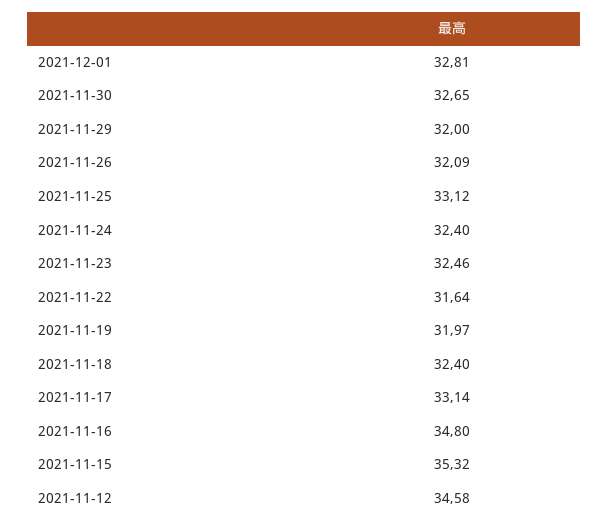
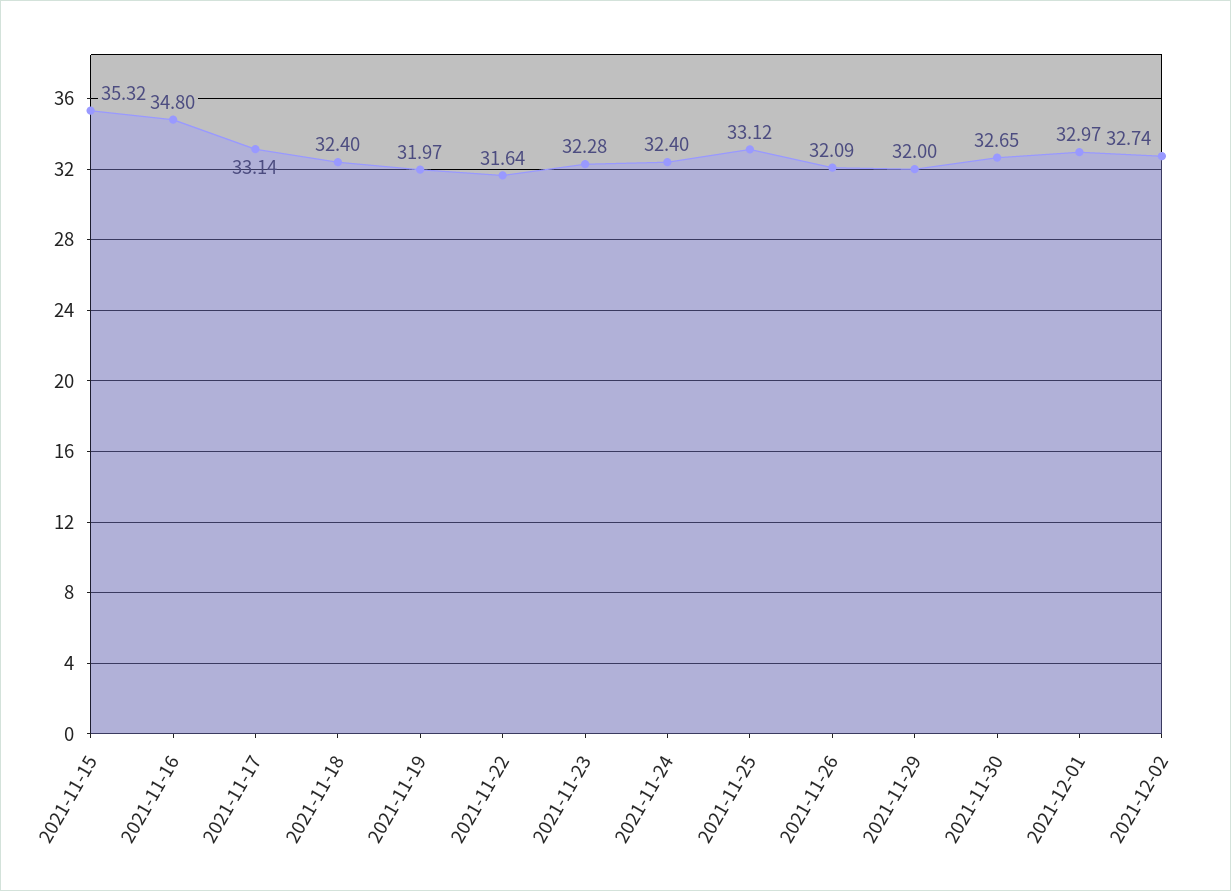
2021-12-01: 32.81 -> 32.97
2021-11-23: 32.46 -> 32.28
2021-11-12: 34.58 -> none
2021-12-02: none -> 32.74

